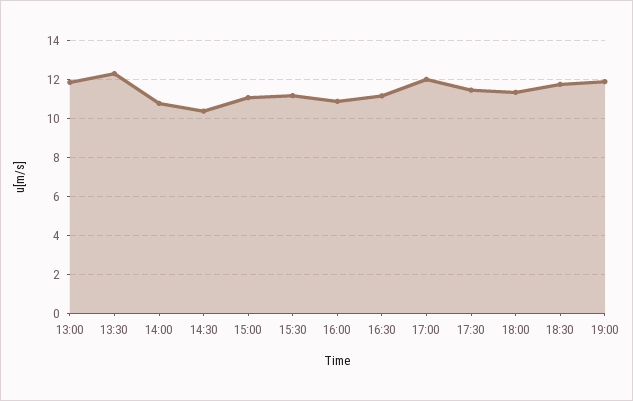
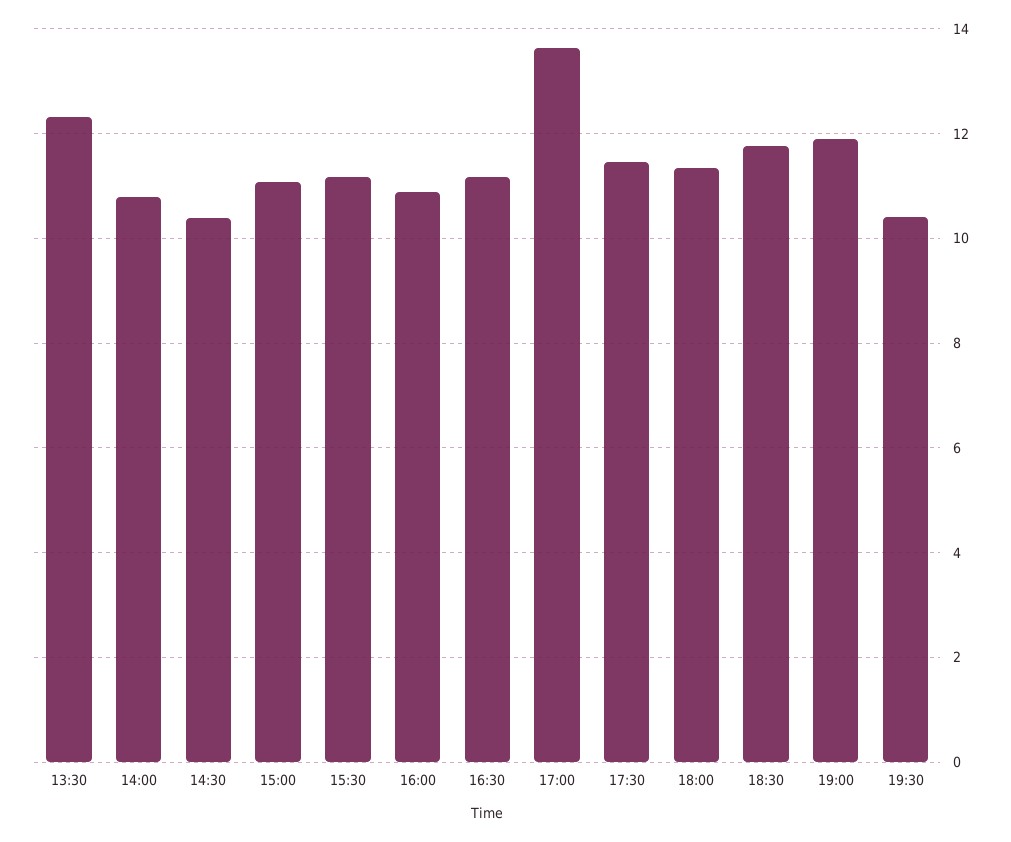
13:00: 12 -> none
17:00: 12 -> 13.6
19:30: none -> 10.4

